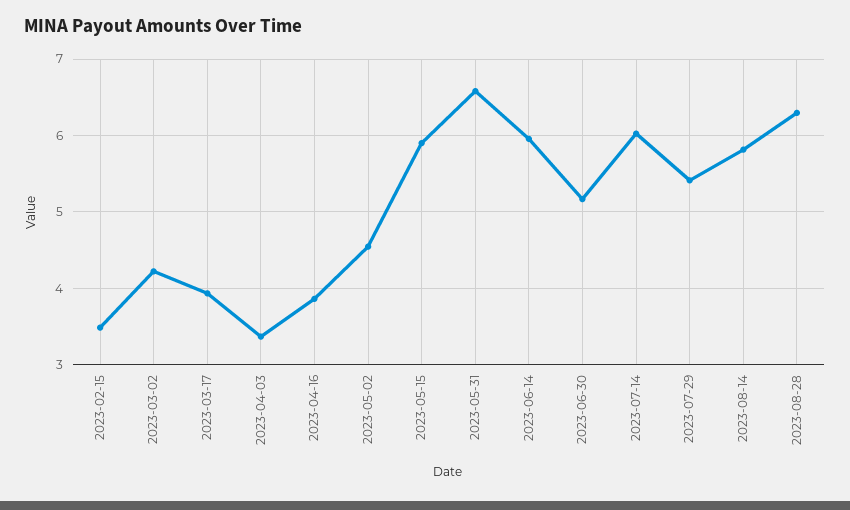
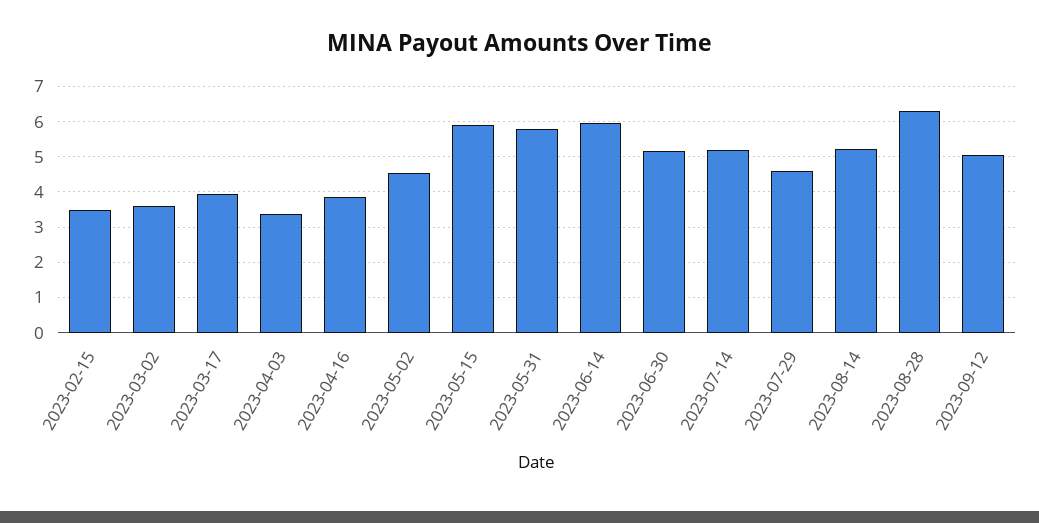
2023-03-02: 4.2 -> 3.6
2023-05-31: 6.6 -> 5.8
2023-07-14: 6 -> 5.2
2023-07-29: 5.4 -> 4.6
2023-08-14: 5.8 -> 5.2
2023-09-12: none -> 5

